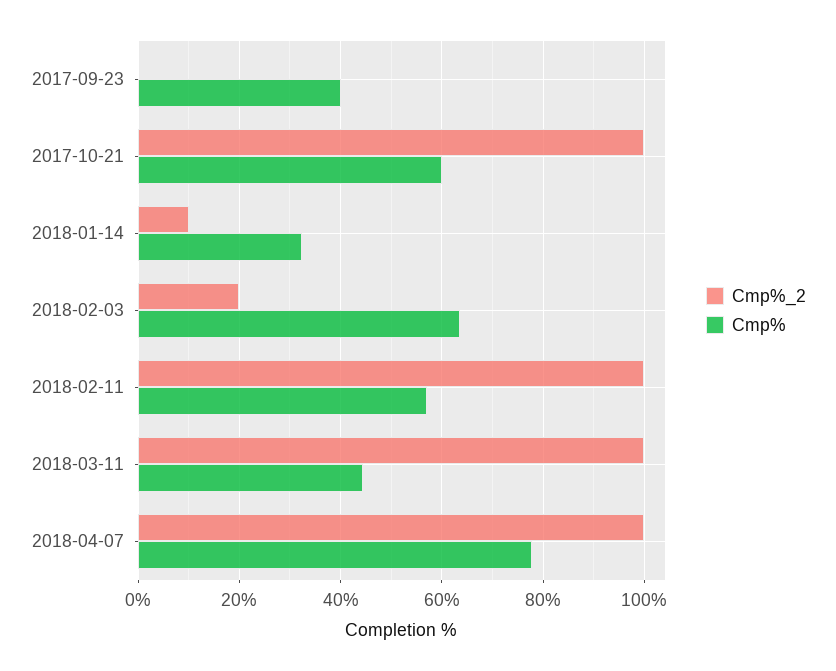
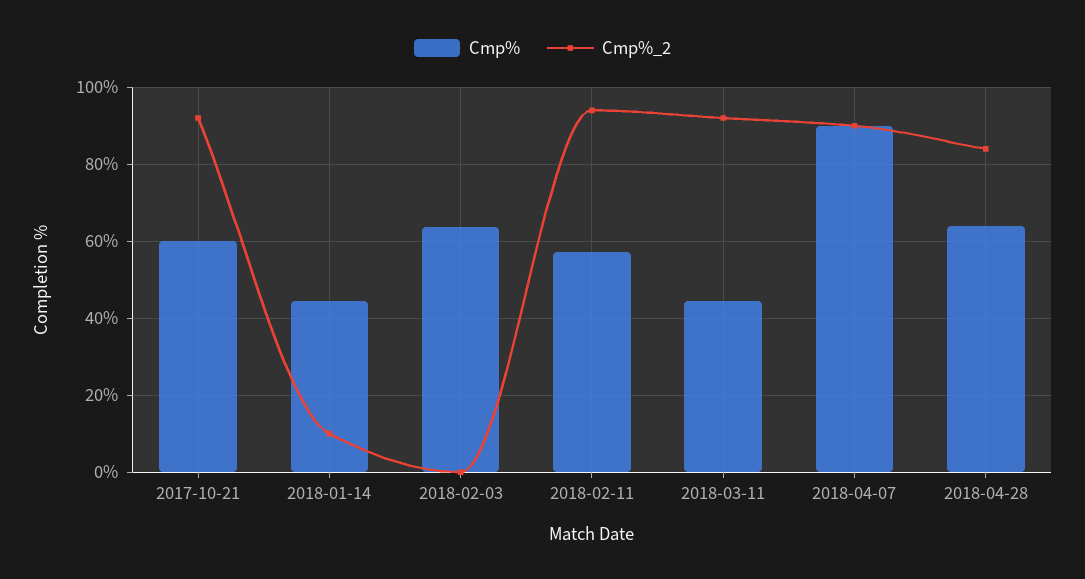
Cmp%_2, 2017-09-23: 0 -> none
Cmp%, 2017-09-23: 40 -> none
Cmp%_2, 2017-10-21: 100 -> 92
Cmp%, 2018-01-14: 32 -> 44
Cmp%_2, 2018-02-03: 20 -> 0
Cmp%_2, 2018-02-11: 100 -> 94
Cmp%_2, 2018-03-11: 100 -> 92
Cmp%_2, 2018-04-07: 100 -> 90
Cmp%, 2018-04-07: 78 -> 90
Cmp%, 2018-04-28: none -> 64
Cmp%_2, 2018-04-28: none -> 84

